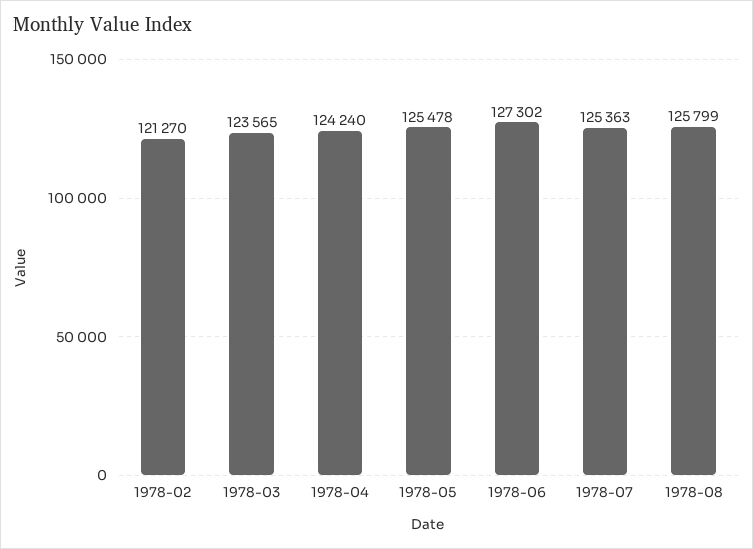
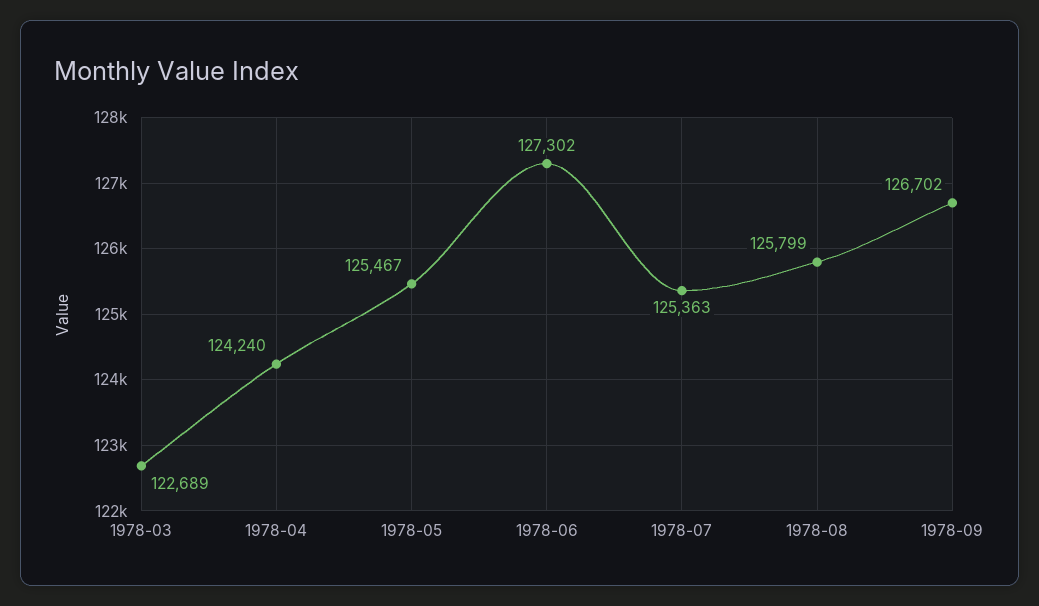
1978-02: 121270 -> none
1978-03: 123565 -> 122689
1978-05: 125478 -> 125467
1978-09: none -> 126702

